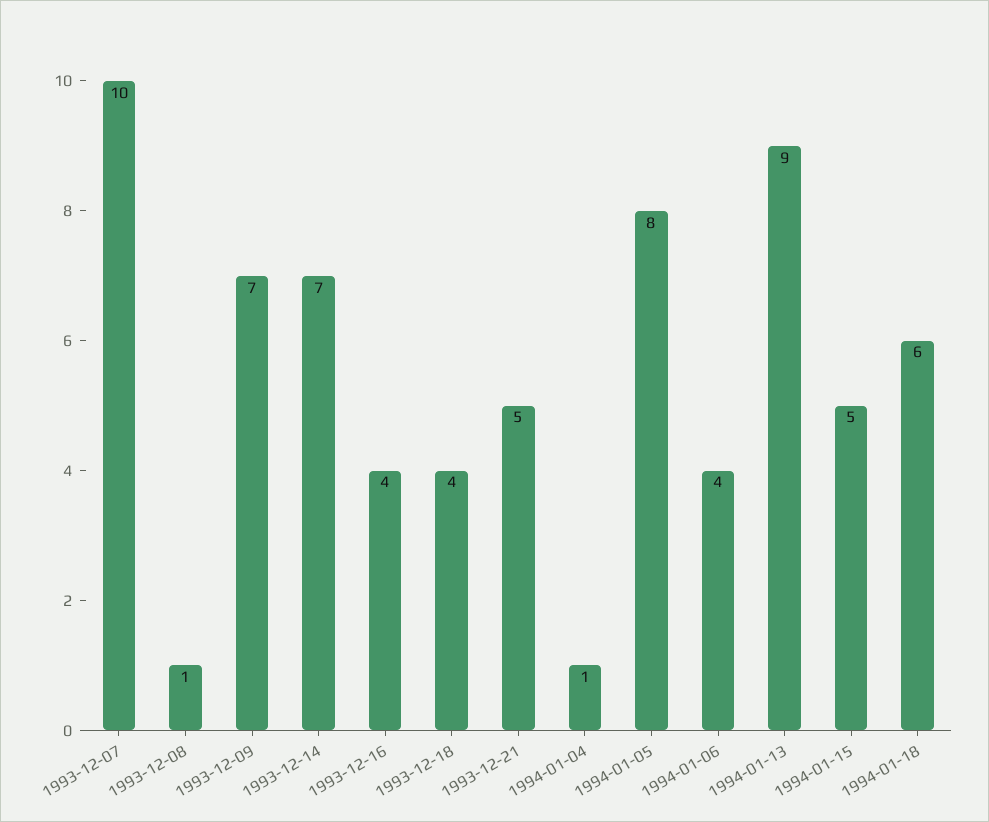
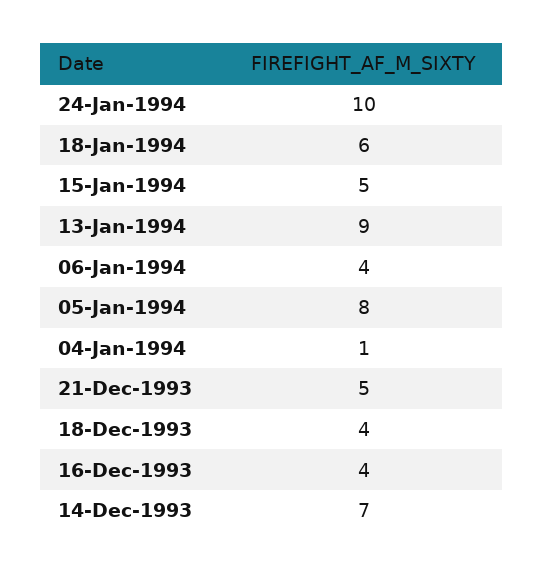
1993-12-07: 10 -> none
1993-12-08: 1 -> none
1993-12-09: 7 -> none
24-Jan-1994: none -> 10

